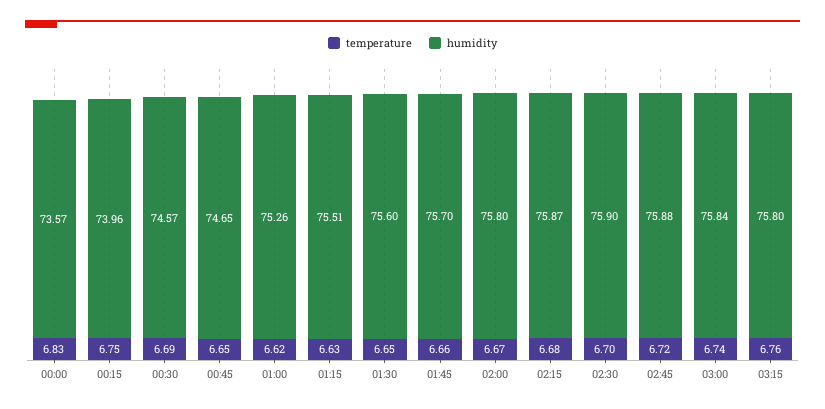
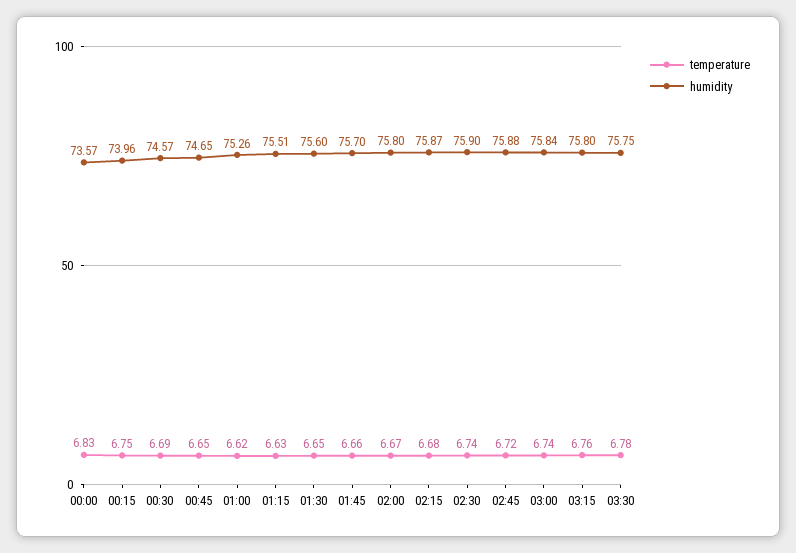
temperature, 02:30: 6.7 -> 6.74
temperature, 03:30: none -> 6.78
humidity, 03:30: none -> 75.75

